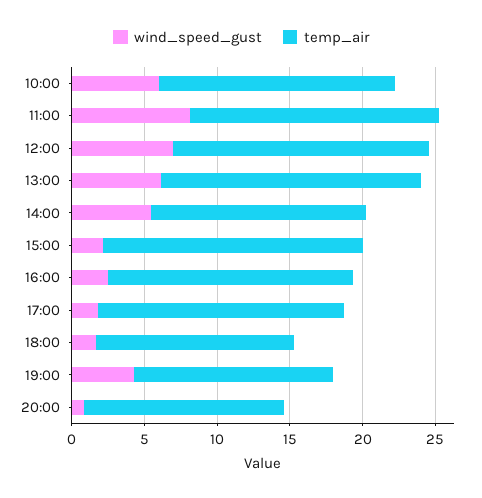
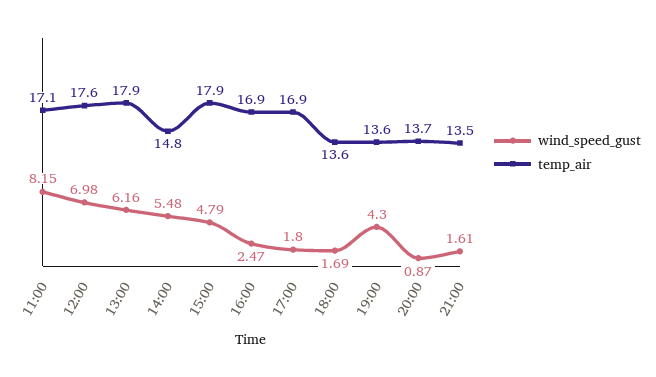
wind_speed_gust, 10:00: 6 -> none
temp_air, 10:00: 16 -> none
wind_speed_gust, 15:00: 2 -> 4.79
wind_speed_gust, 21:00: none -> 1.61
temp_air, 21:00: none -> 13.5

